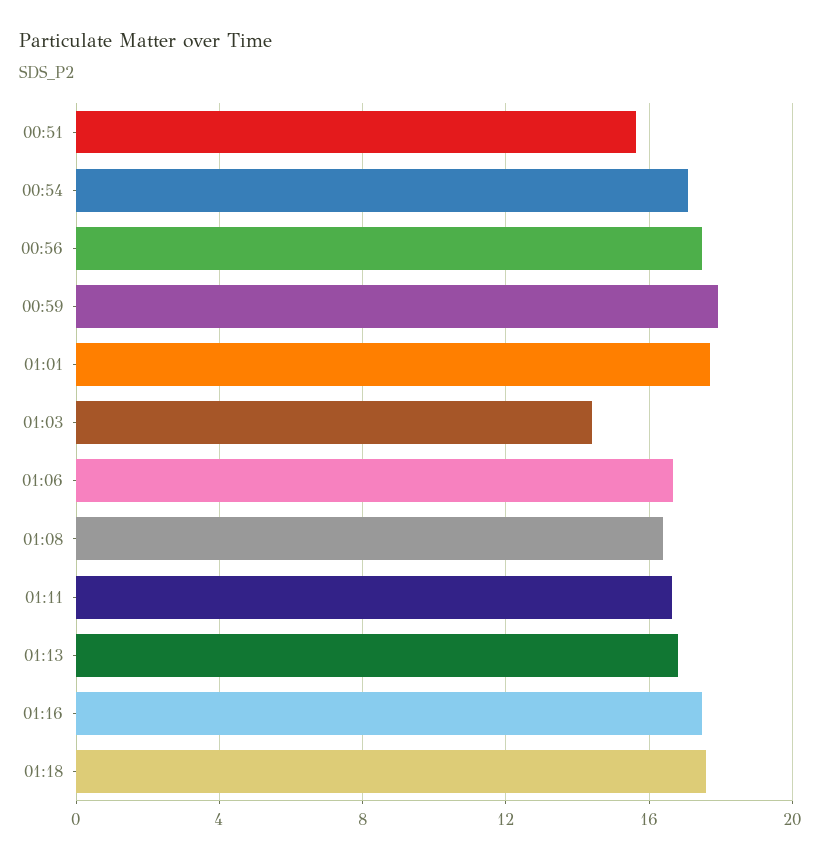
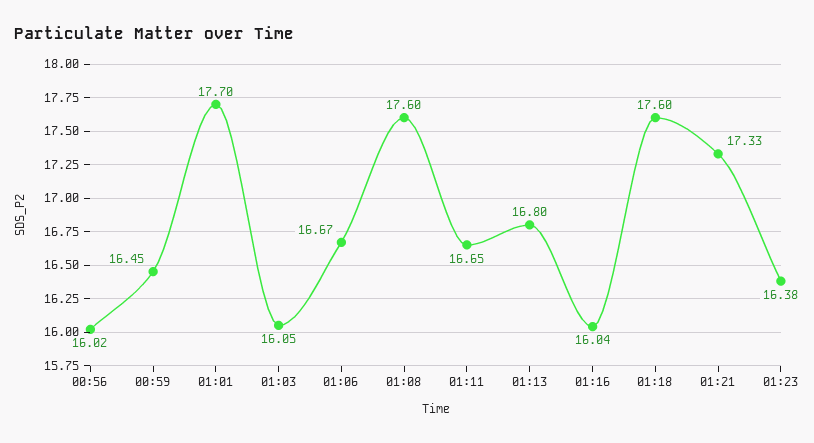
00:51: 15.5 -> none
00:54: 17 -> none
00:56: 17.5 -> 16.02
00:59: 18 -> 16.45
01:03: 14.5 -> 16.05
01:08: 16.5 -> 17.6
01:16: 17.5 -> 16.04
01:21: none -> 17.33
01:23: none -> 16.38

